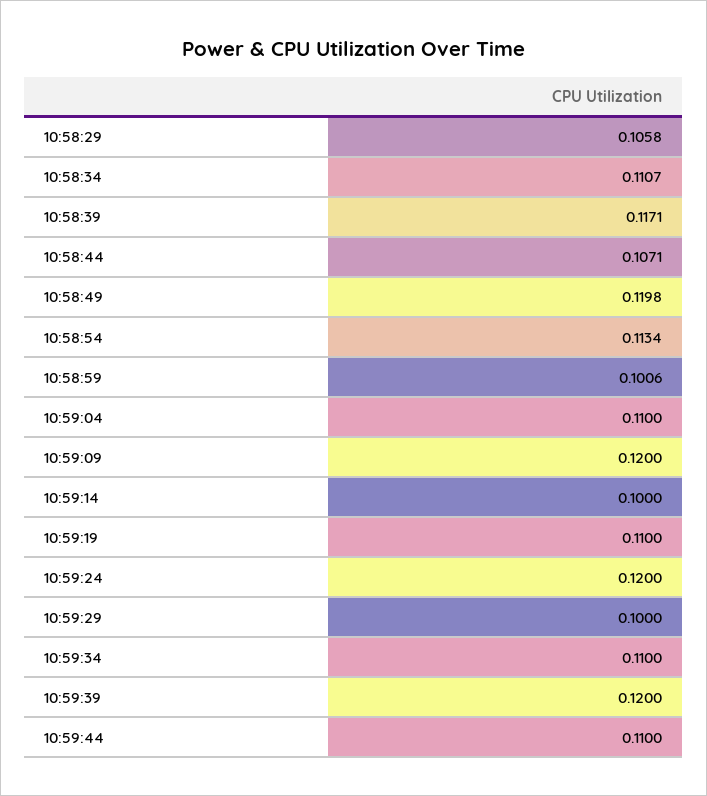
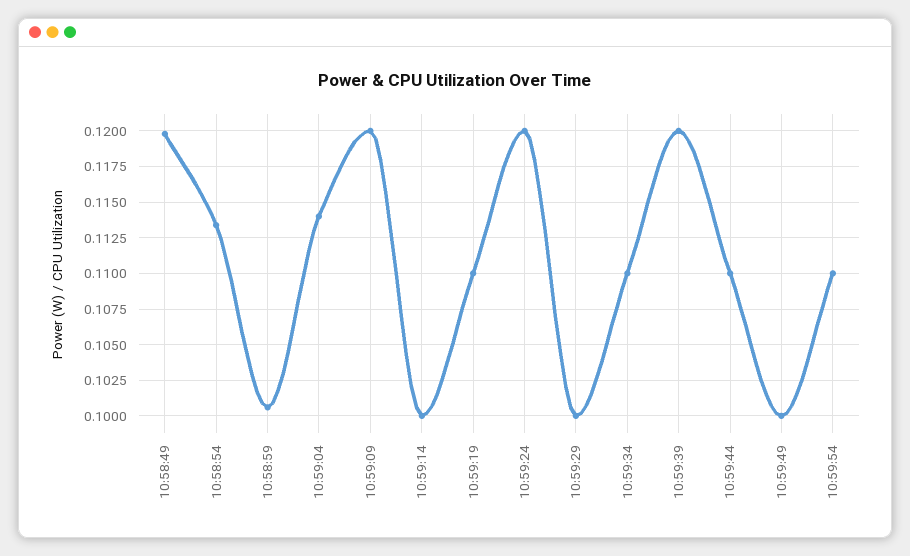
10:58:29: 0.1058 -> none
10:58:34: 0.1107 -> none
10:58:39: 0.1171 -> none
10:58:44: 0.1071 -> none
10:59:04: 0.11 -> 0.114
10:59:49: none -> 0.1
10:59:54: none -> 0.11

